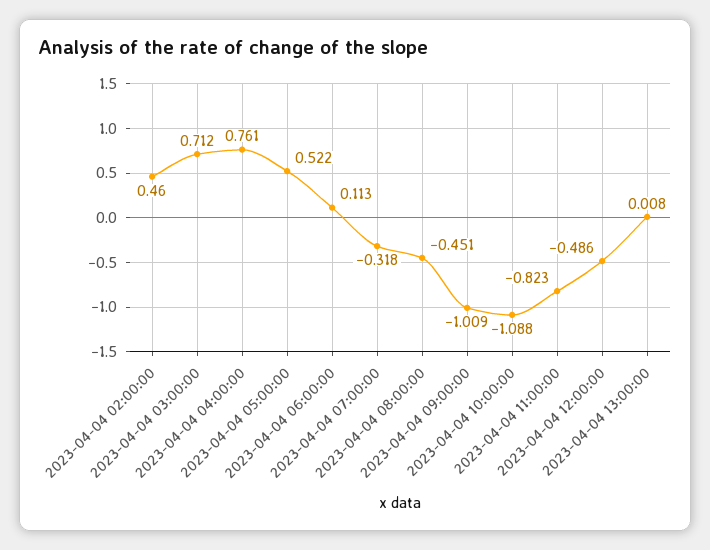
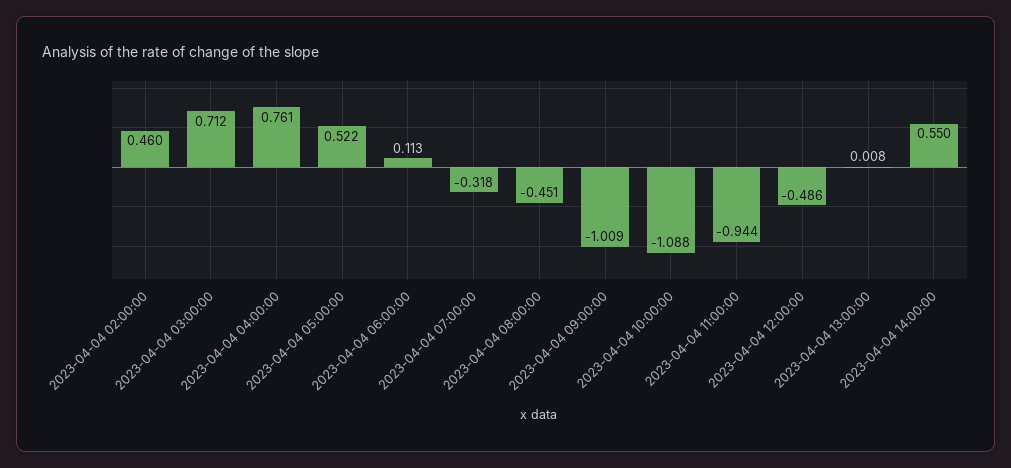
2023-04-04 11:00:00: -0.823 -> -0.944
2023-04-04 14:00:00: none -> 0.55

